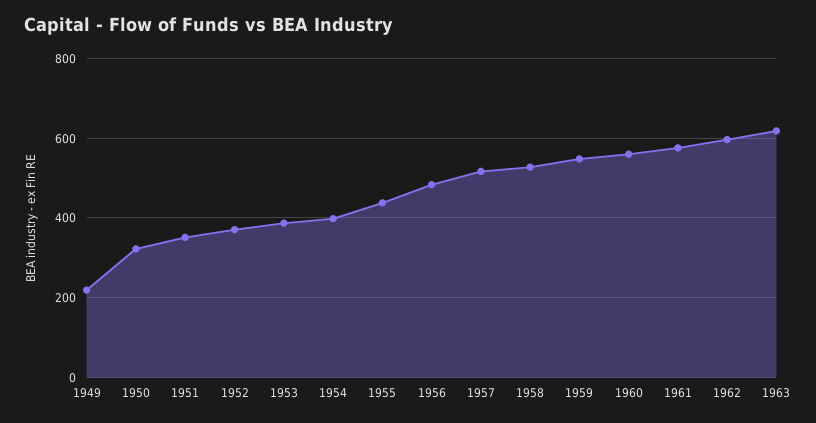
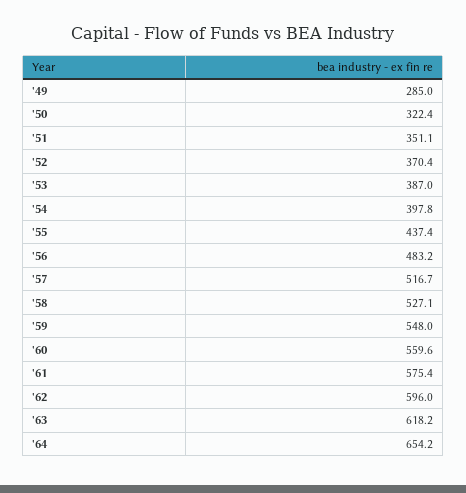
1949: 220 -> 285
'64: none -> 654.2

